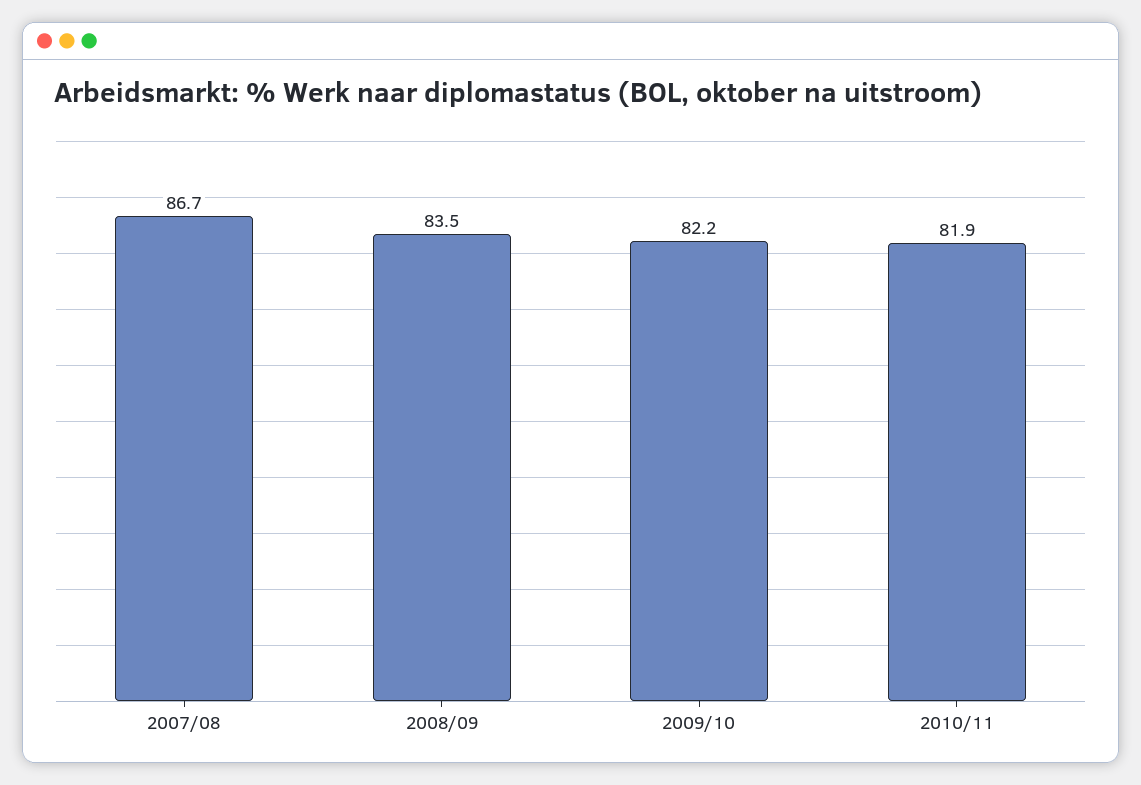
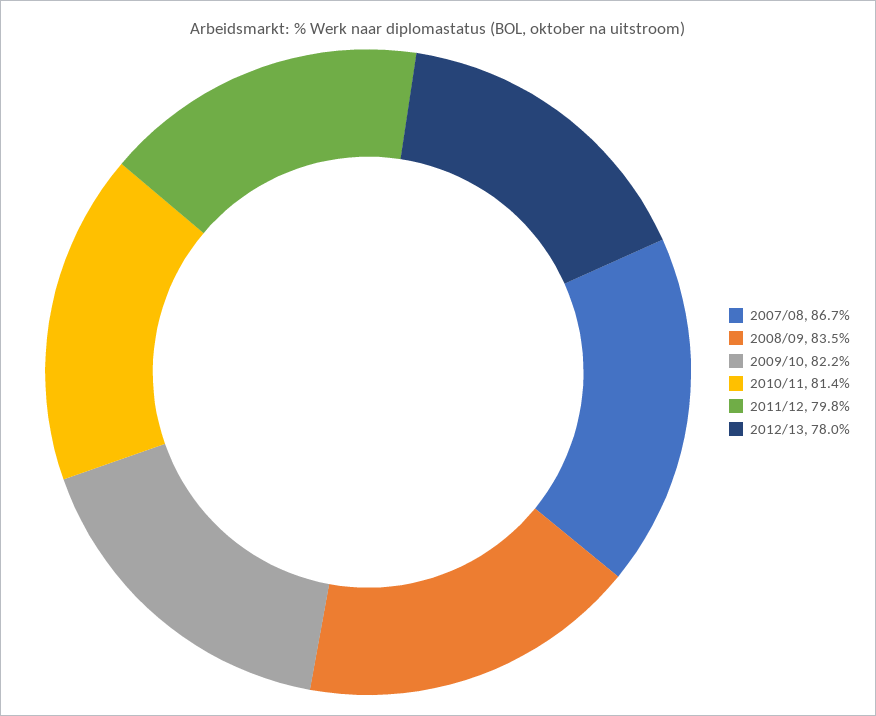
2010/11: 81.9 -> 81.4
2011/12: none -> 79.8
2012/13: none -> 78

